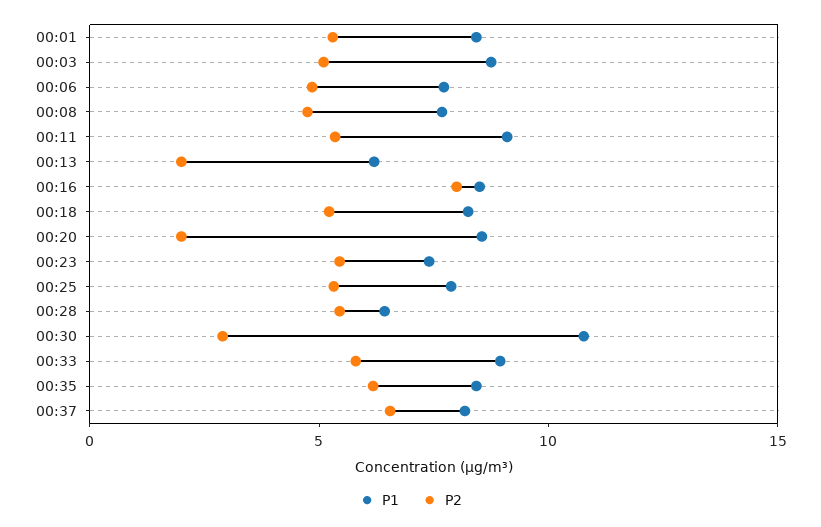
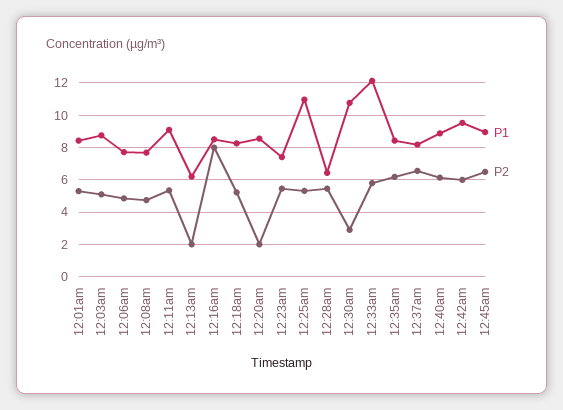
P1, 00:25: 8 -> 11
P1, 00:33: 9 -> 12
P1, 12:40am: none -> 9
P2, 12:40am: none -> 6
P1, 12:42am: none -> 9.5
P2, 12:42am: none -> 6
P1, 12:45am: none -> 9
P2, 12:45am: none -> 6.5

